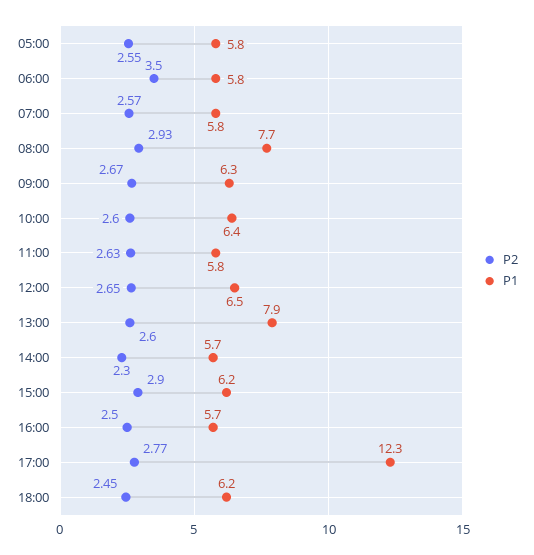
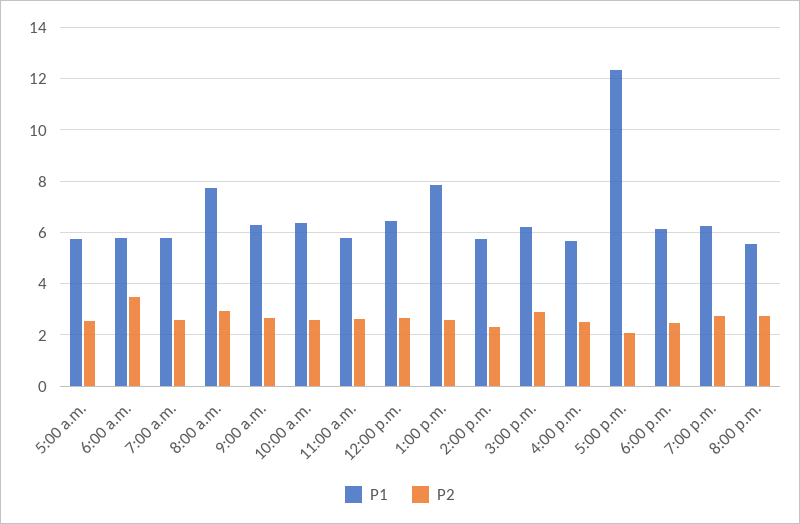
P2, 17:00: 2.77 -> 2
P1, 7:00 p.m.: none -> 6.25
P2, 7:00 p.m.: none -> 2.75
P1, 8:00 p.m.: none -> 5.5
P2, 8:00 p.m.: none -> 2.75

